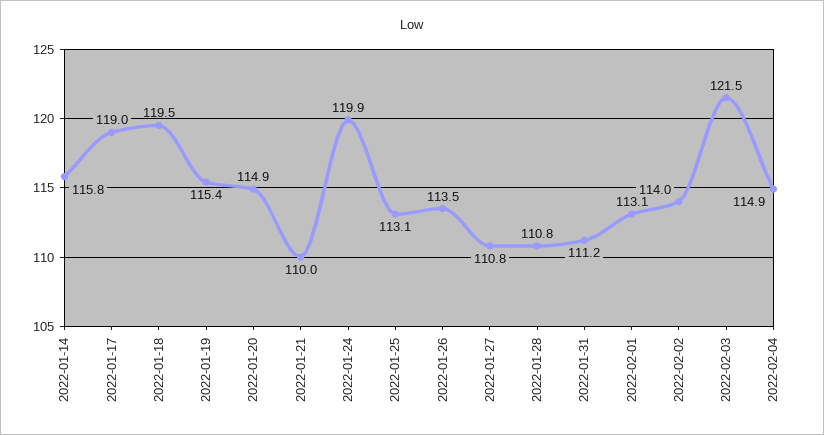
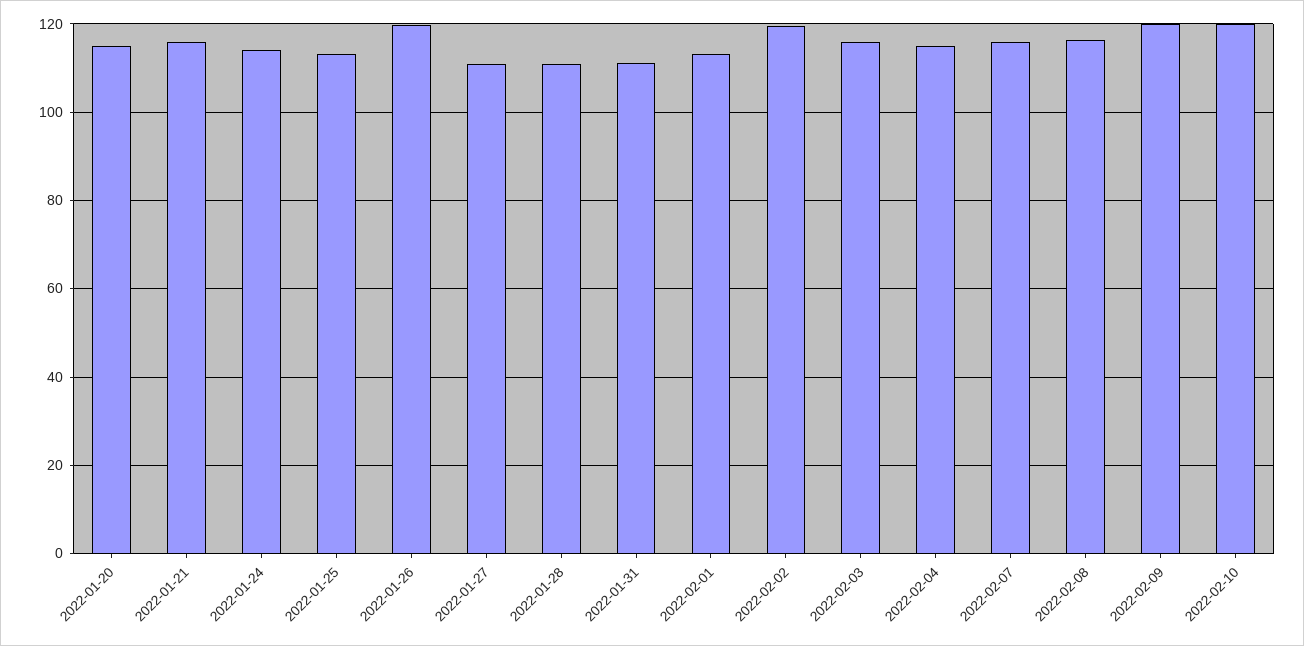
2022-01-14: 115.8 -> none
2022-01-17: 119 -> none
2022-01-18: 119.5 -> none
2022-01-19: 115.4 -> none
2022-01-21: 110 -> 116
2022-01-24: 119.9 -> 114
2022-01-26: 113.5 -> 120
2022-02-02: 114 -> 120
2022-02-03: 121.5 -> 116
2022-02-07: none -> 116
2022-02-08: none -> 116
2022-02-09: none -> 120
2022-02-10: none -> 120

